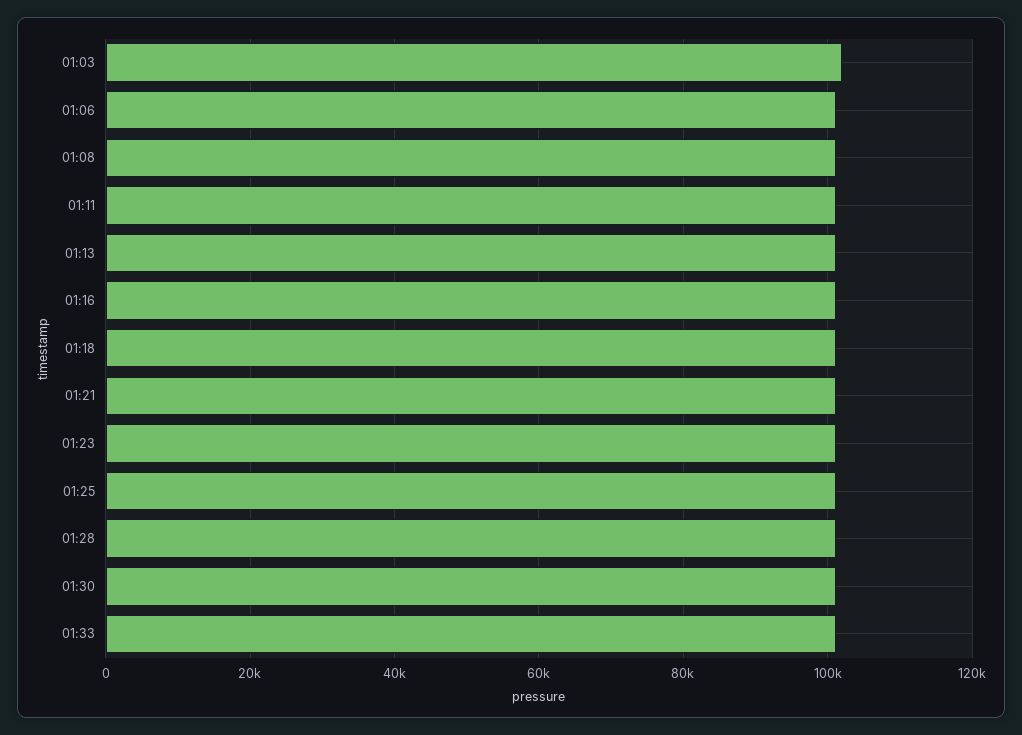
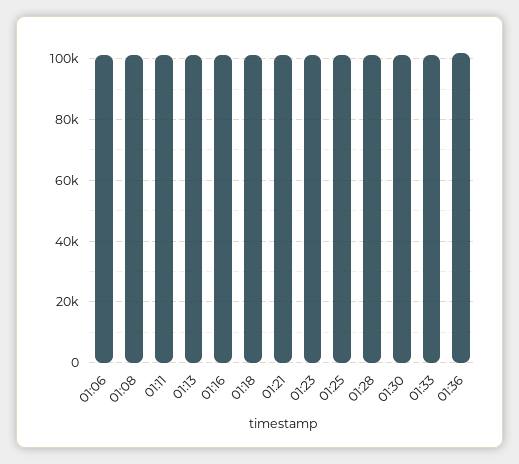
01:03: 102000 -> none
01:36: none -> 102000

